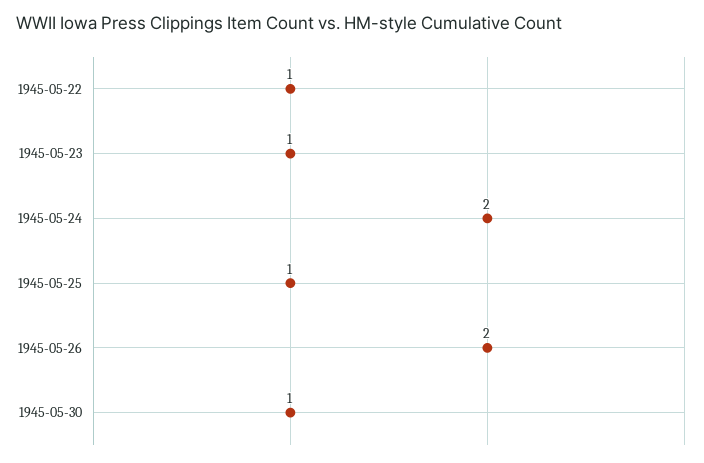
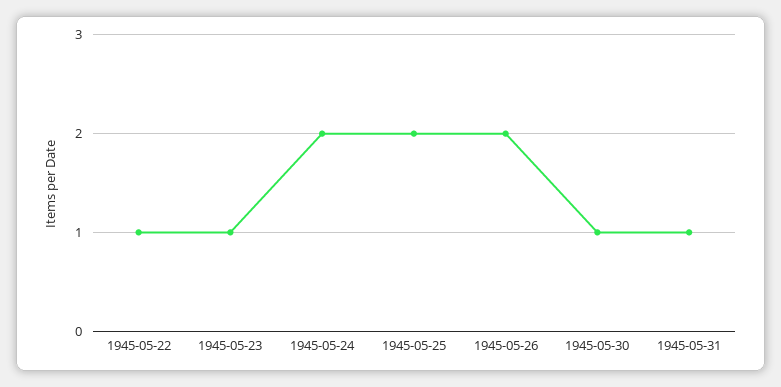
1945-05-25: 1 -> 2
1945-05-31: none -> 1

